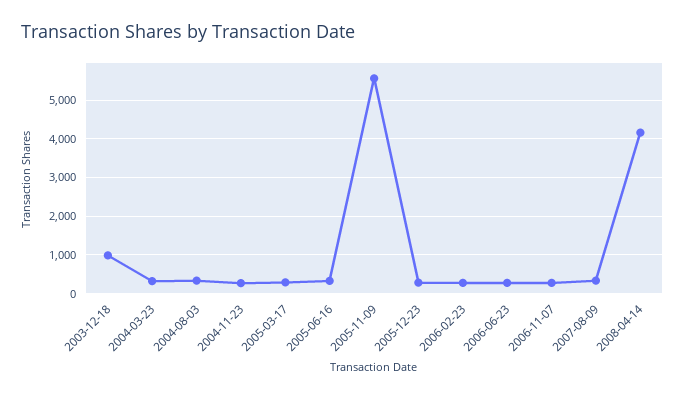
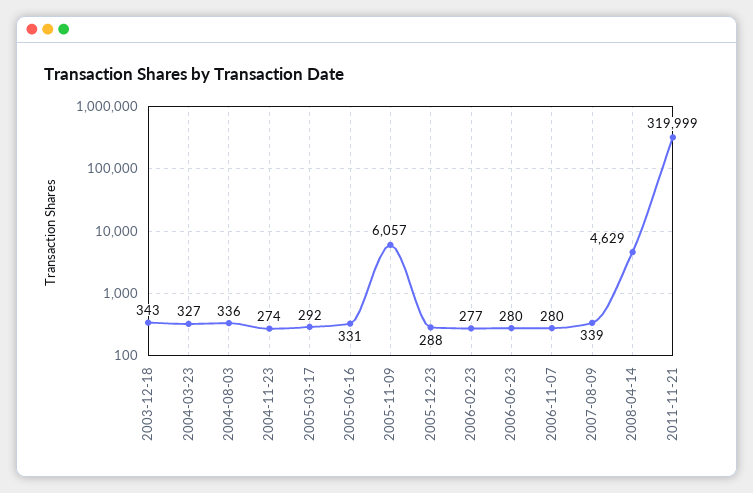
2003-12-18: 1000 -> 343
2005-11-09: 5600 -> 6057
2008-04-14: 4200 -> 4629
2011-11-21: none -> 319999

